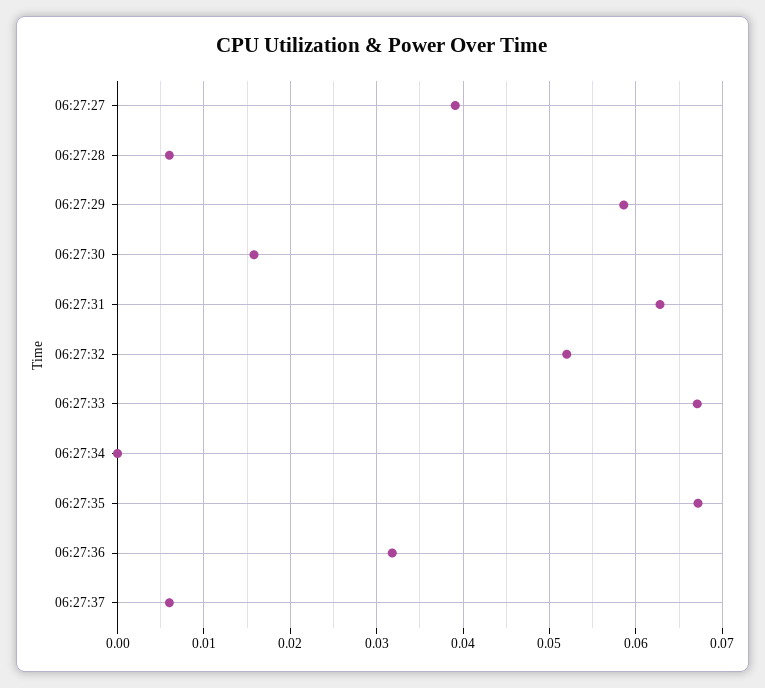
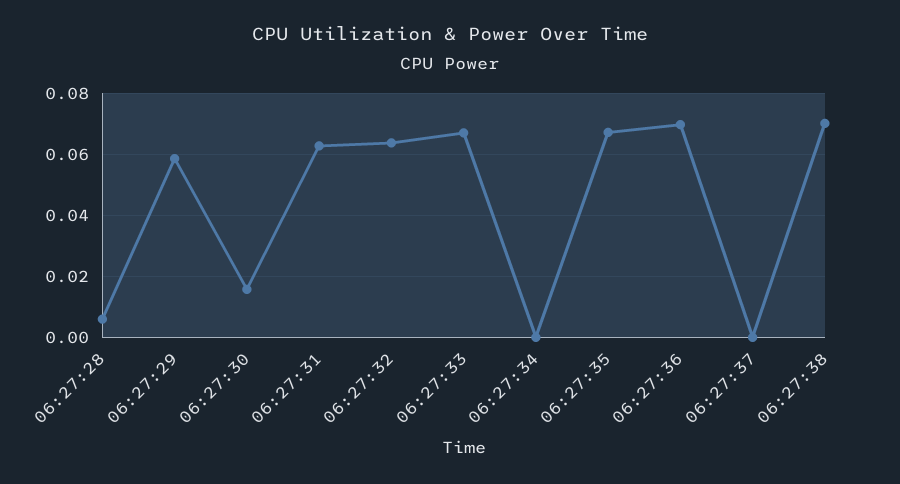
06:27:27: 0.039 -> none
06:27:32: 0.052 -> 0.064
06:27:36: 0.032 -> 0.07
06:27:37: 0.006 -> 0
06:27:38: none -> 0.07

